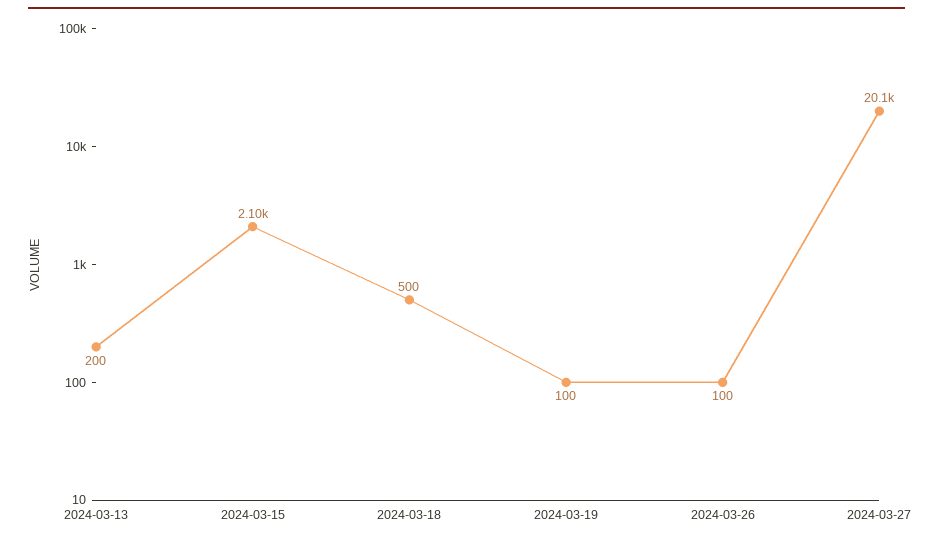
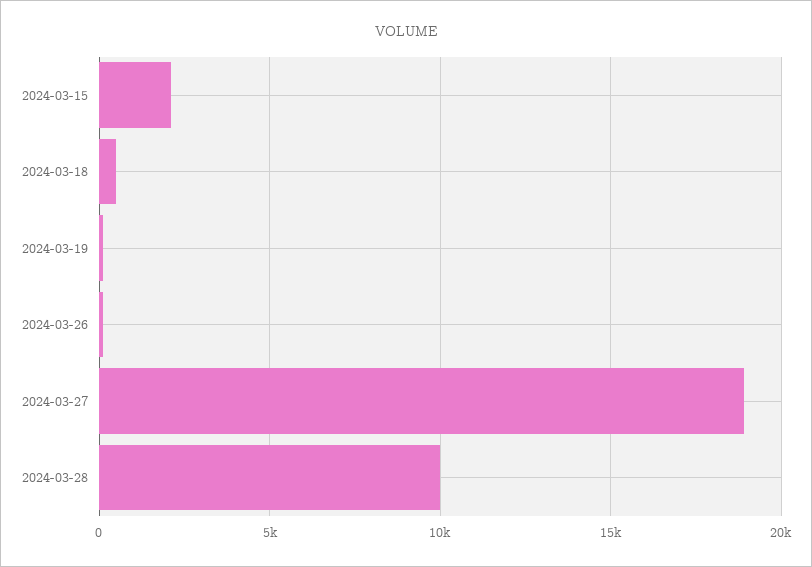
2024-03-13: 200 -> none
2024-03-27: 20100 -> 19000
2024-03-28: none -> 10000

